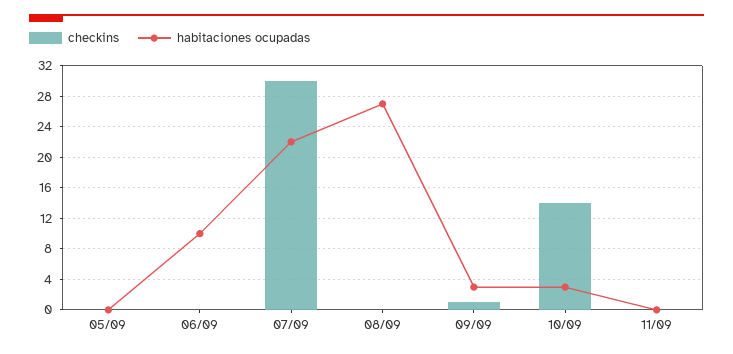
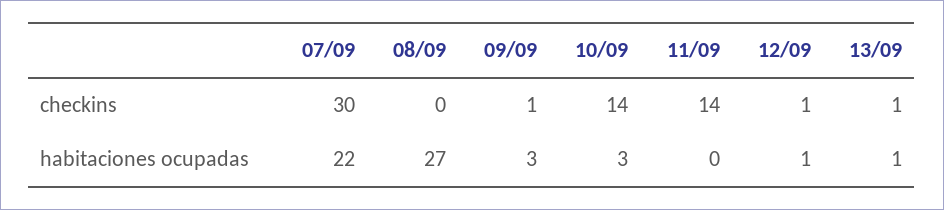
checkins, 05/09: 0 -> none
habitaciones ocupadas, 05/09: 0 -> none
checkins, 06/09: 0 -> none
habitaciones ocupadas, 06/09: 10 -> none
checkins, 11/09: 0 -> 14
checkins, 12/09: none -> 1
checkins, 13/09: none -> 1
habitaciones ocupadas, 12/09: none -> 1
habitaciones ocupadas, 13/09: none -> 1

